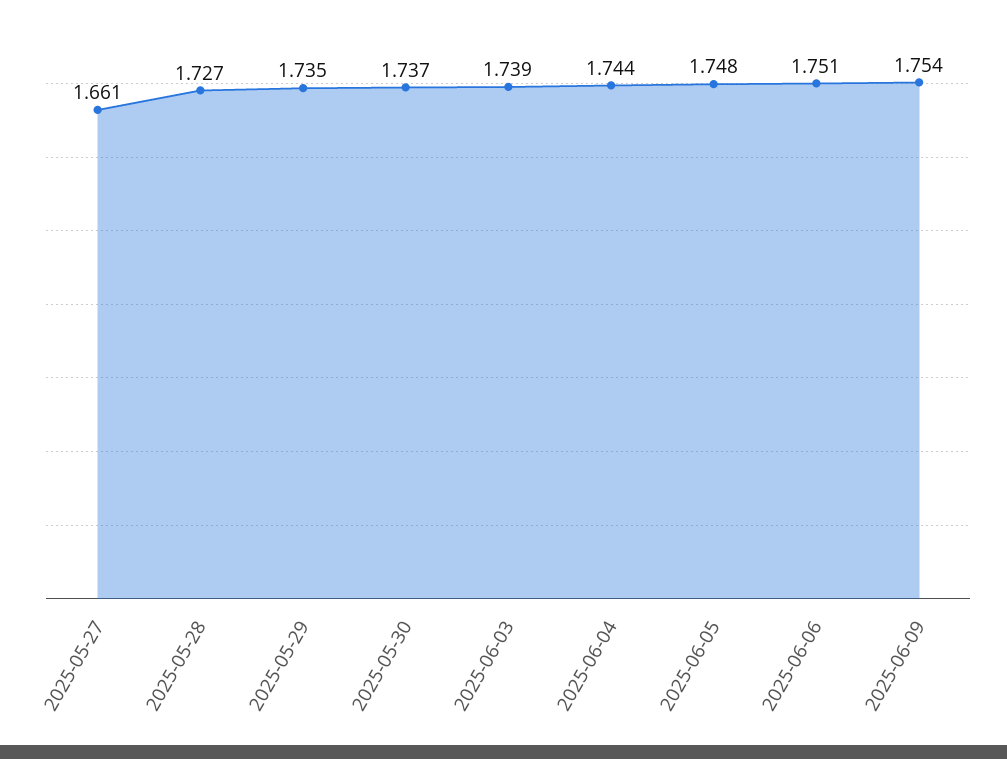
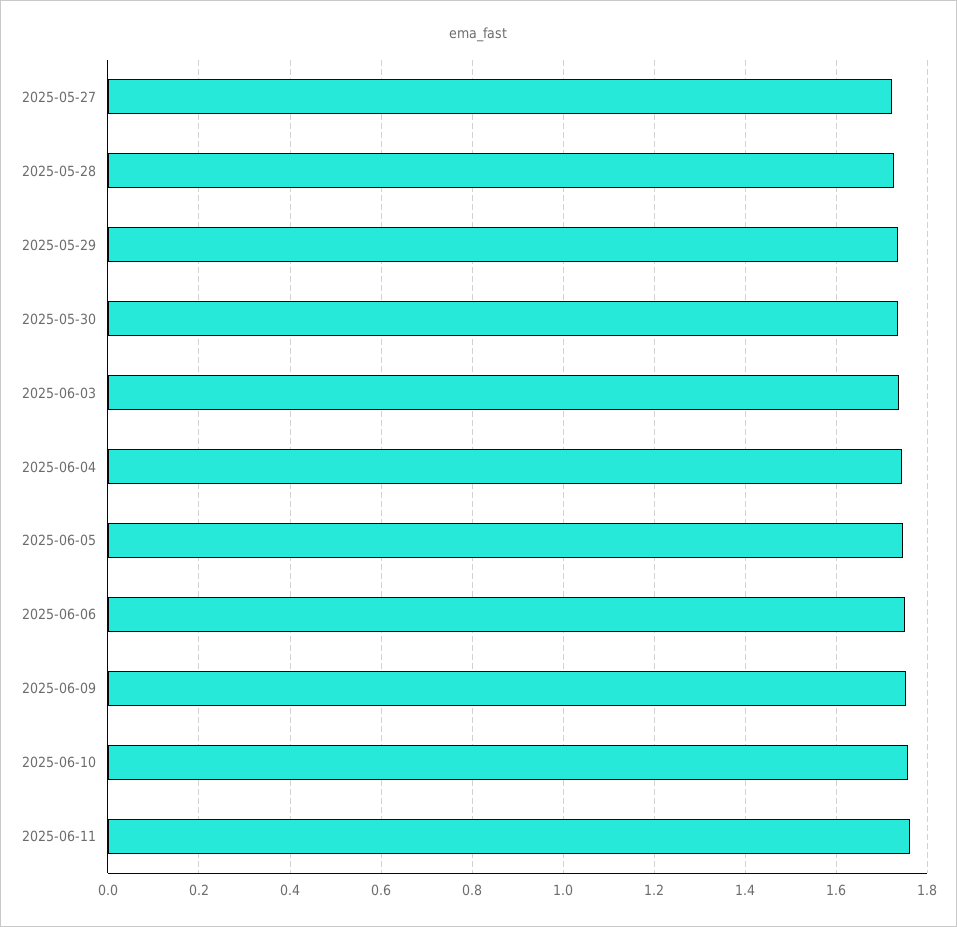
2025-05-27: 1.661 -> 1.72
2025-06-10: none -> 1.76
2025-06-11: none -> 1.76

